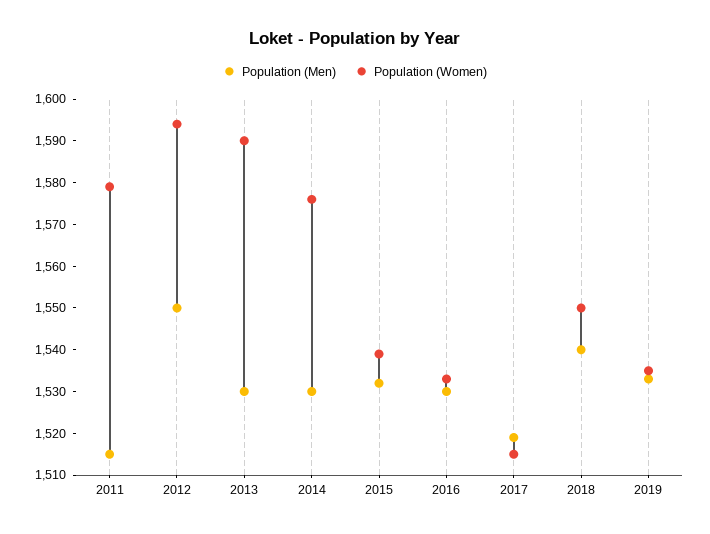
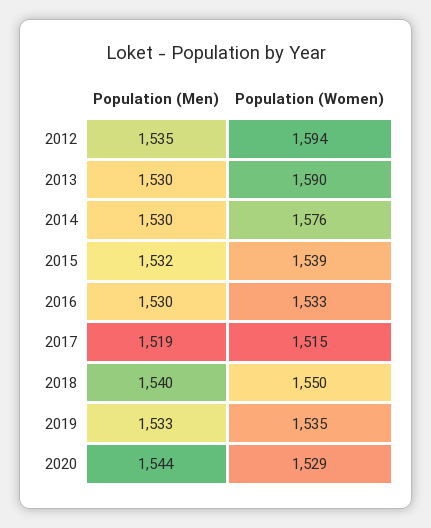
Population (Men), 2011: 1515 -> none
Population (Women), 2011: 1580 -> none
Population (Men), 2012: 1550 -> 1535
Population (Men), 2020: none -> 1544
Population (Women), 2020: none -> 1529

